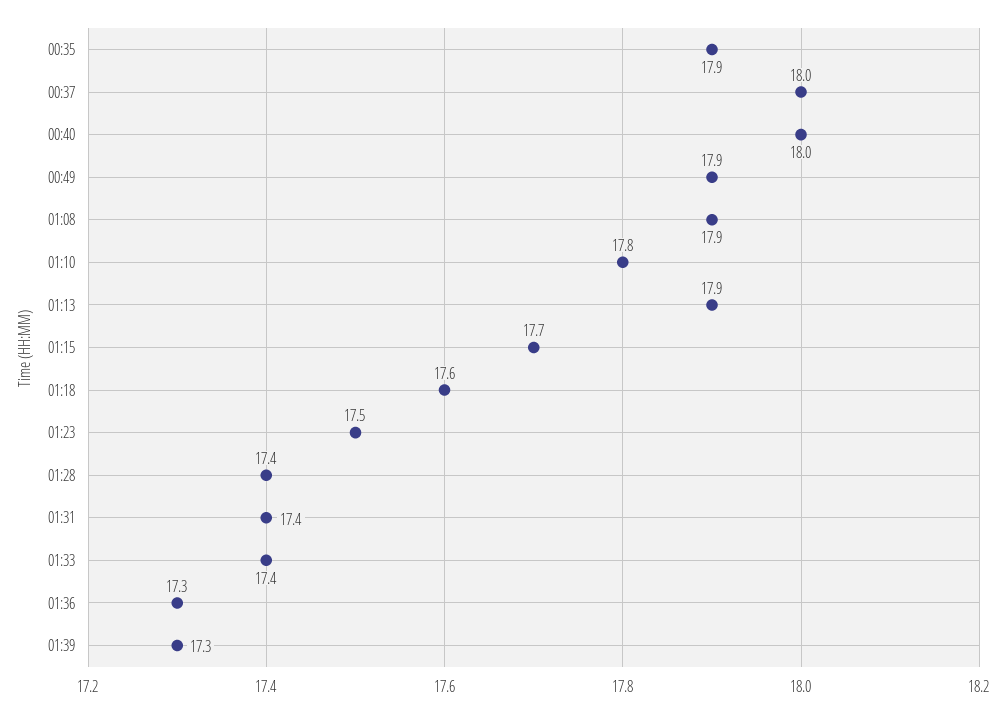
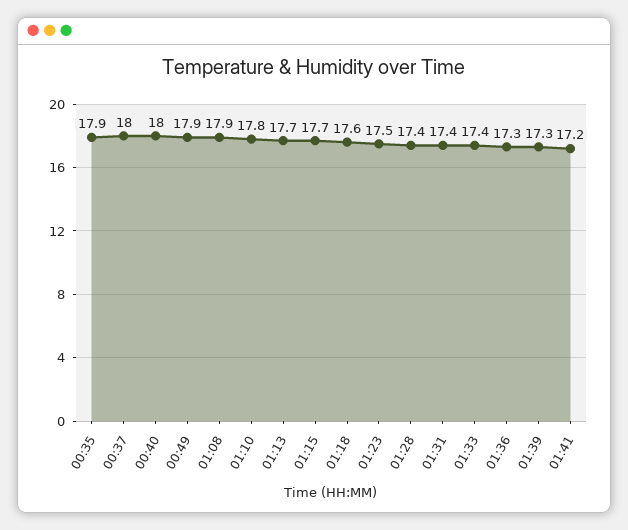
01:13: 17.9 -> 17.7
01:41: none -> 17.2

